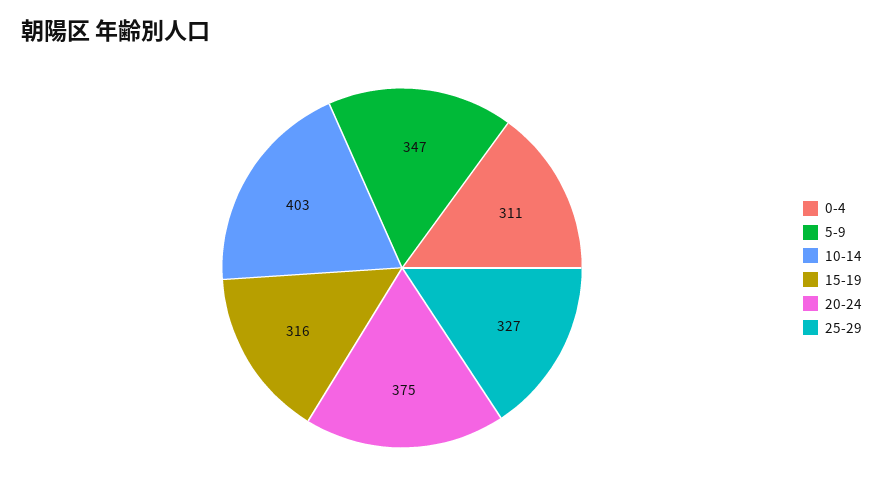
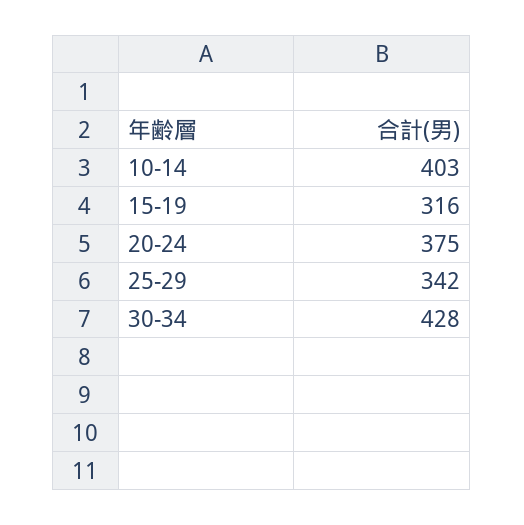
0-4: 311 -> none
5-9: 347 -> none
25-29: 327 -> 342
30-34: none -> 428

